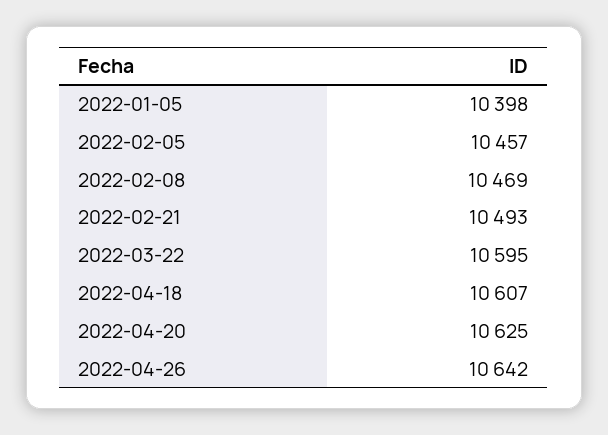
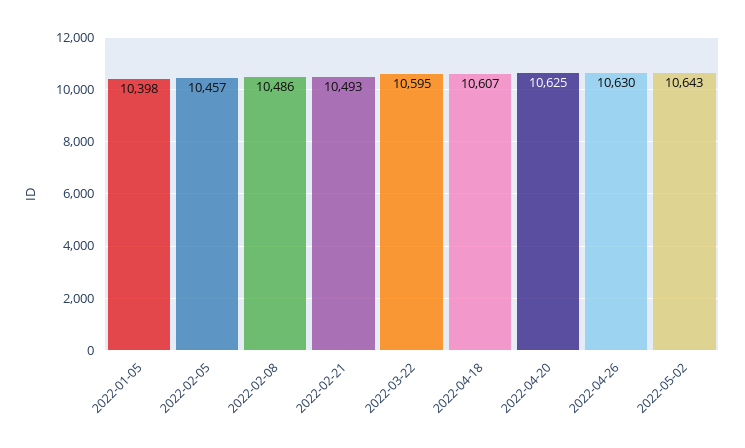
2022-02-08: 10469 -> 10486
2022-04-26: 10642 -> 10630
2022-05-02: none -> 10643

